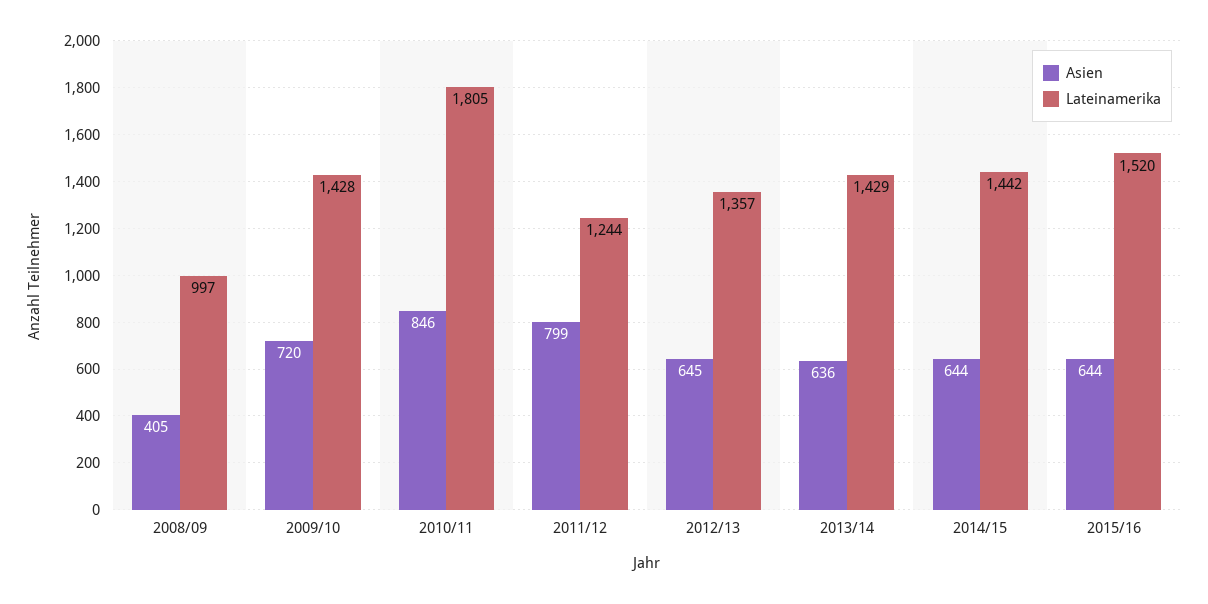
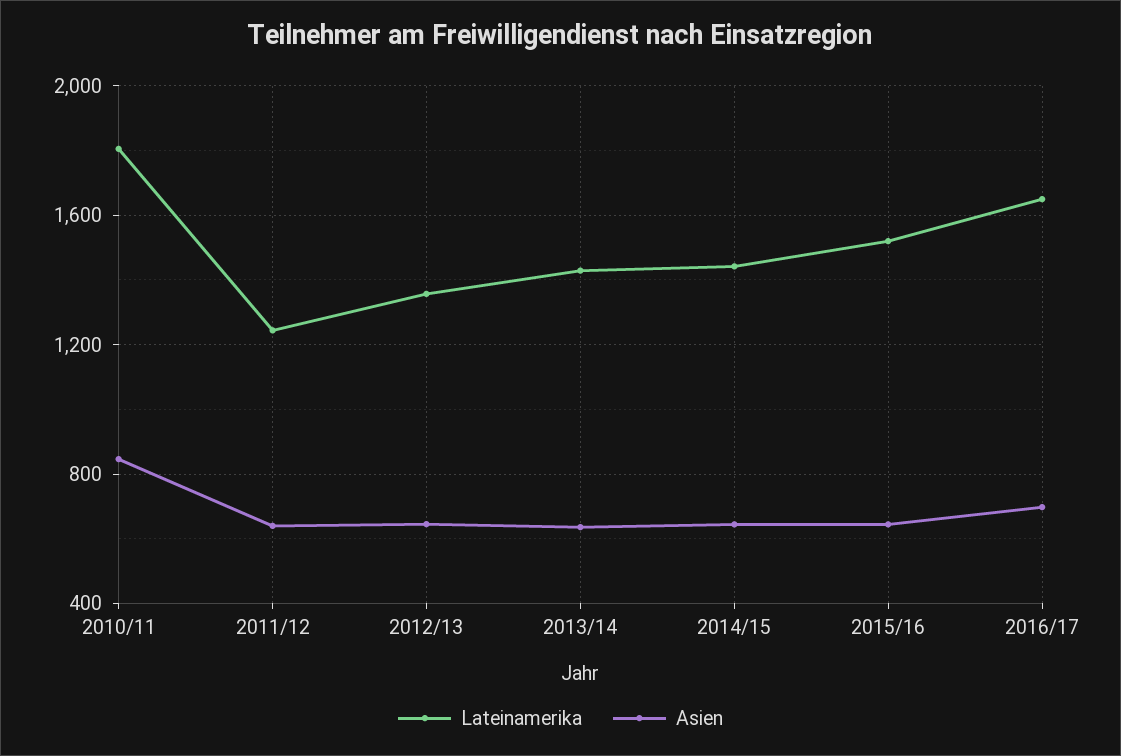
Asien, 2008/09: 405 -> none
Lateinamerika, 2008/09: 997 -> none
Asien, 2009/10: 720 -> none
Lateinamerika, 2009/10: 1428 -> none
Asien, 2011/12: 799 -> 650
Lateinamerika, 2016/17: none -> 1650
Asien, 2016/17: none -> 700

